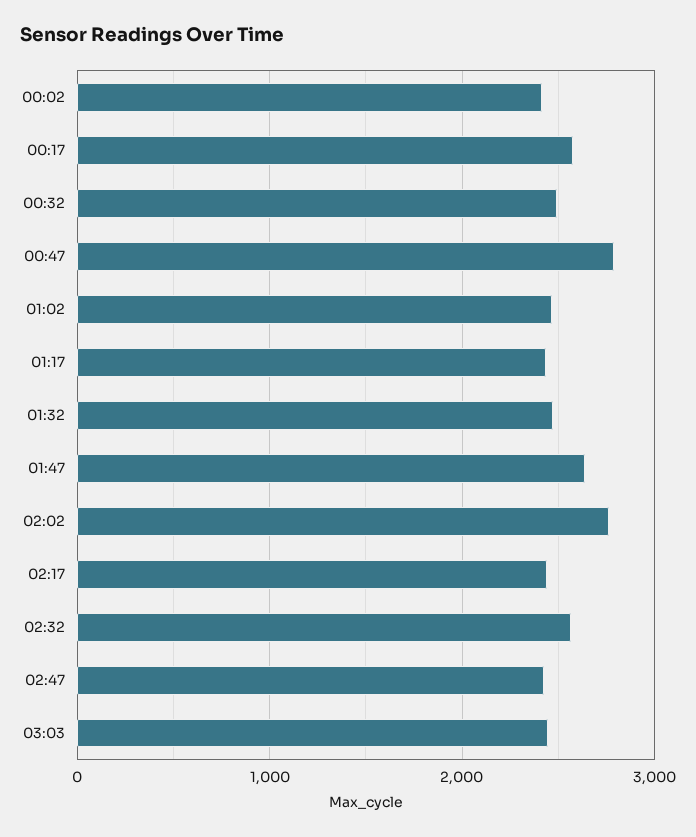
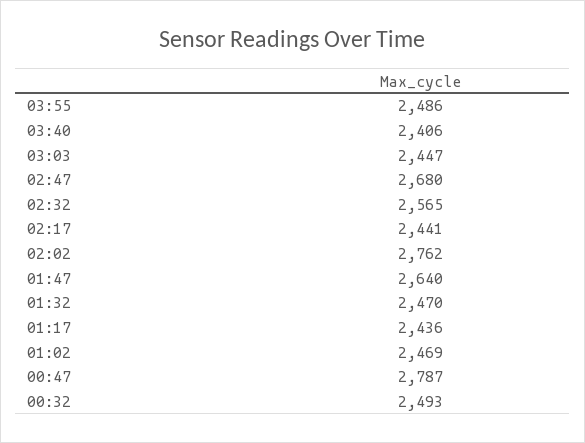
00:02: 2400 -> none
00:17: 2600 -> none
02:47: 2400 -> 2680
03:55: none -> 2486
03:40: none -> 2406

